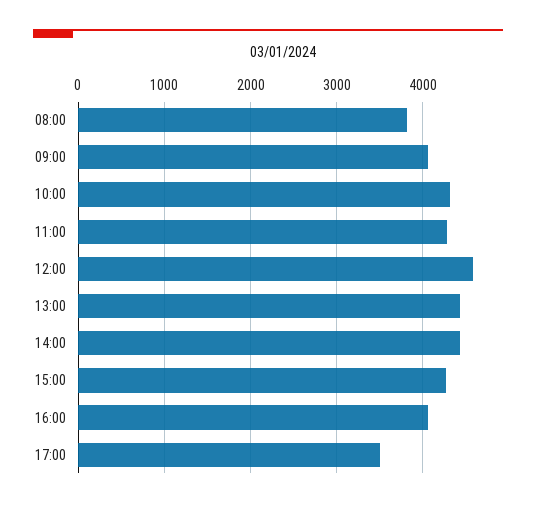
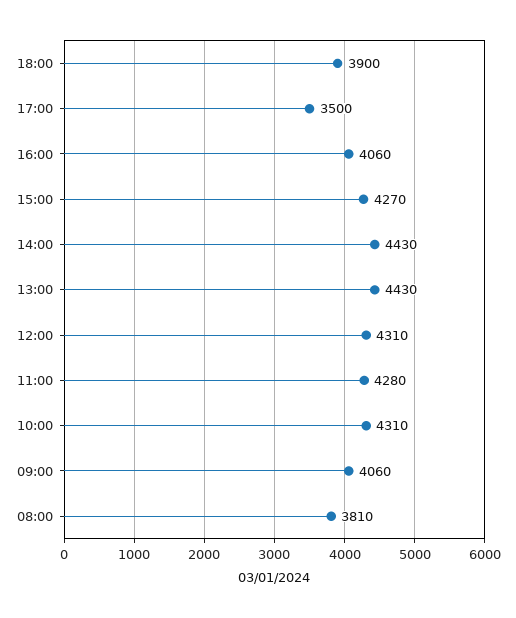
12:00: 4600 -> 4310
18:00: none -> 3900

